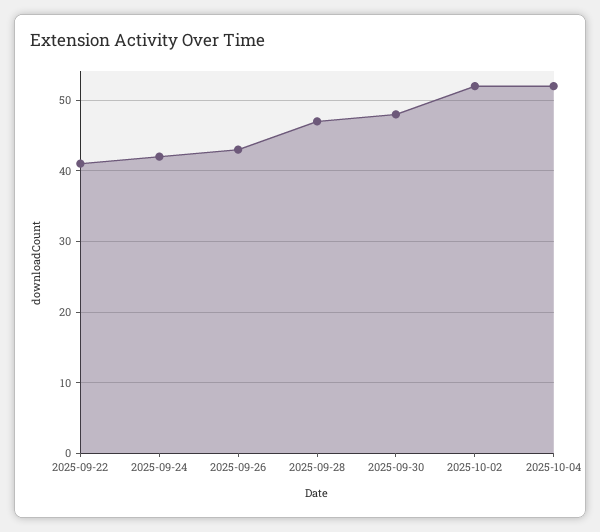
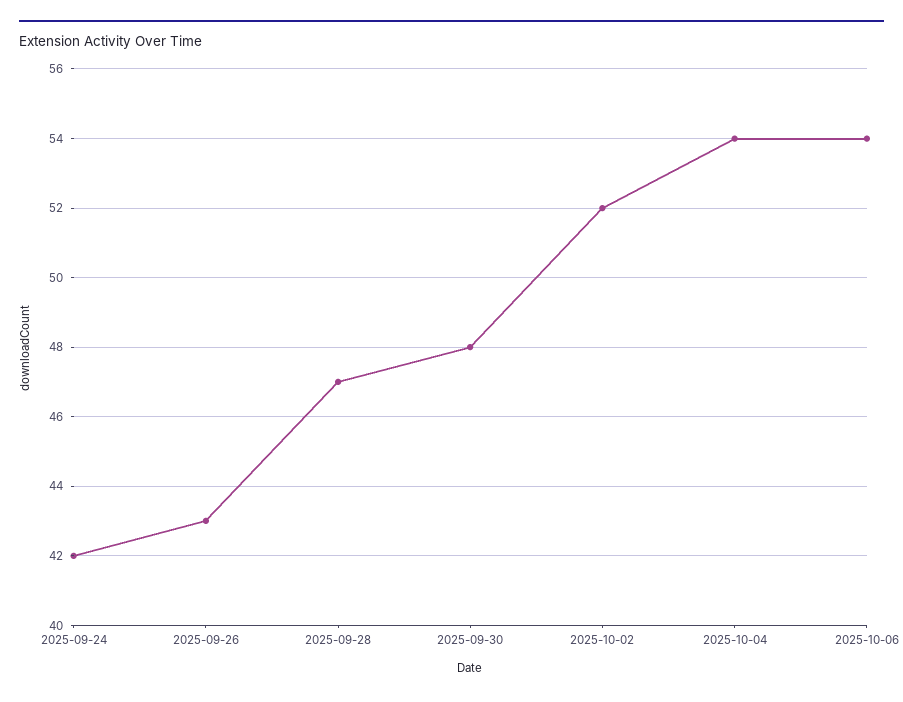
2025-09-22: 41 -> none
2025-10-04: 52 -> 54
2025-10-06: none -> 54

